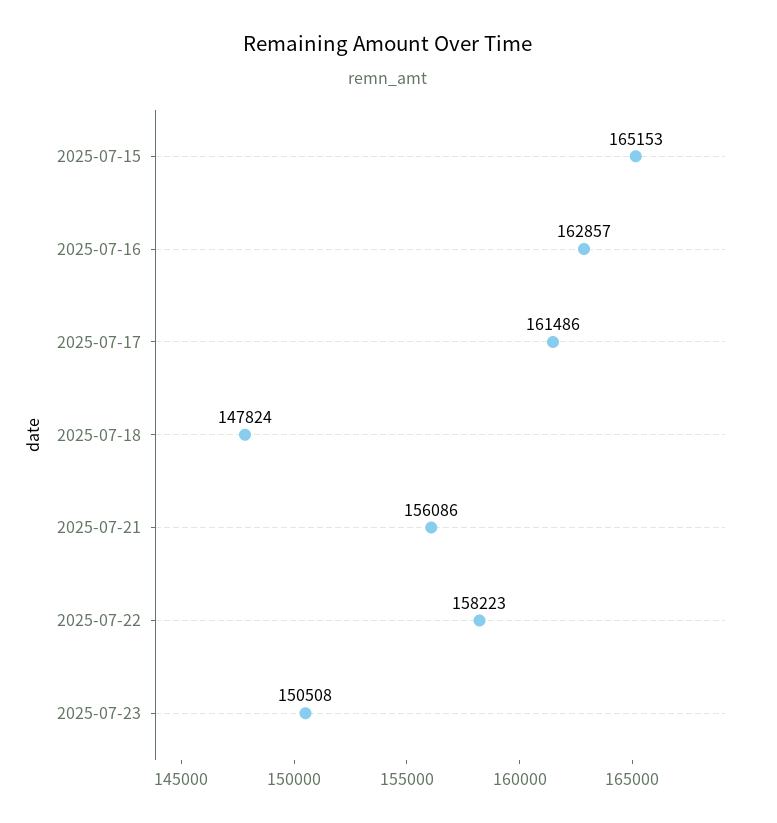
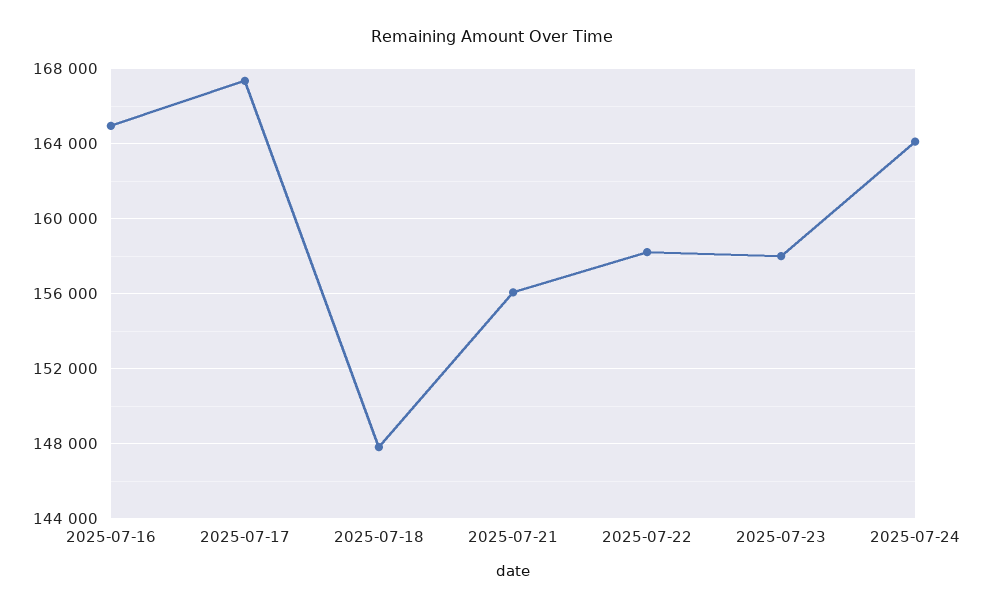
2025-07-15: 165153 -> none
2025-07-16: 162857 -> 165000
2025-07-17: 161486 -> 167500
2025-07-23: 150508 -> 158000
2025-07-24: none -> 164000

